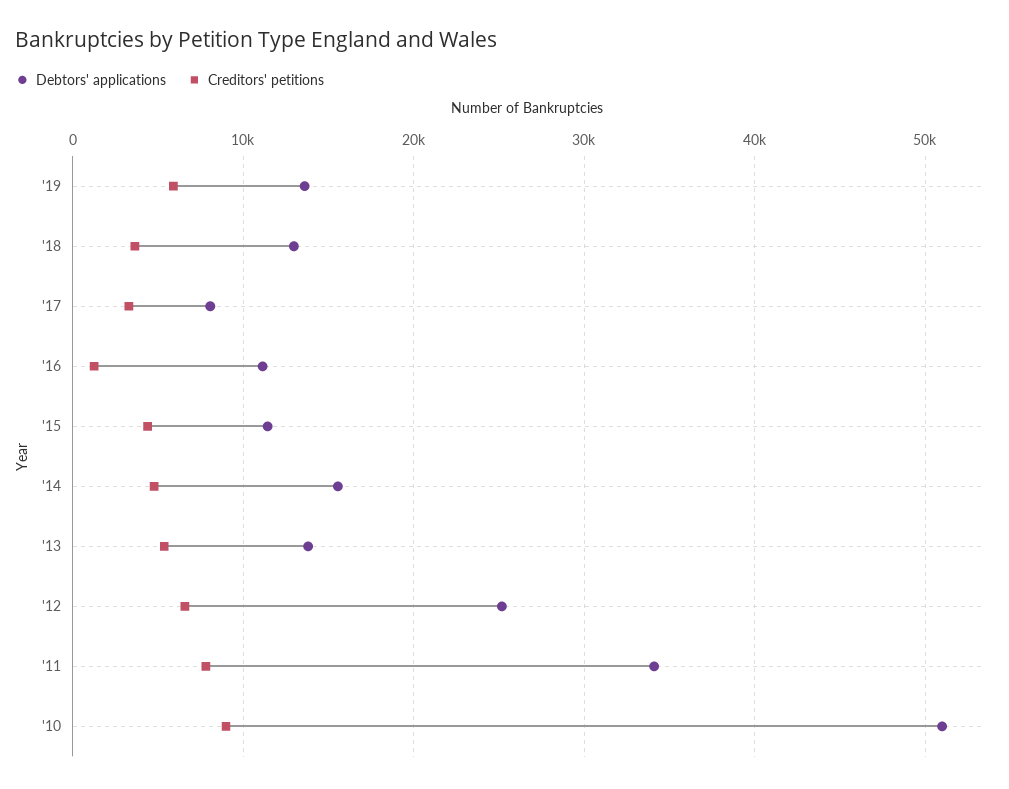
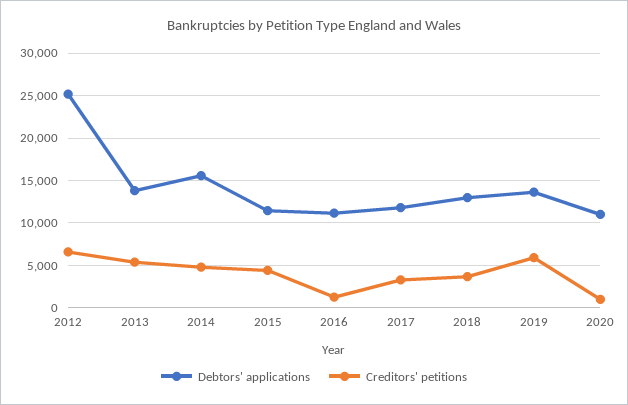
Debtors' applications, '17: 8000 -> 12000
Debtors' applications, '11: 34000 -> none
Creditors' petitions, '11: 8000 -> none
Debtors' applications, '10: 51000 -> none
Creditors' petitions, '10: 9000 -> none
Debtors' applications, 2020: none -> 11000
Creditors' petitions, 2020: none -> 1000

